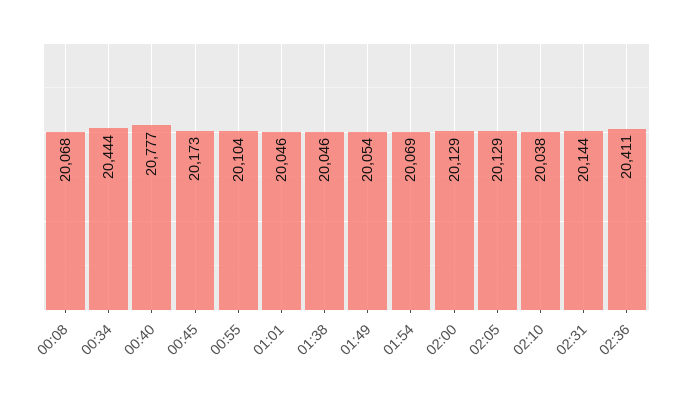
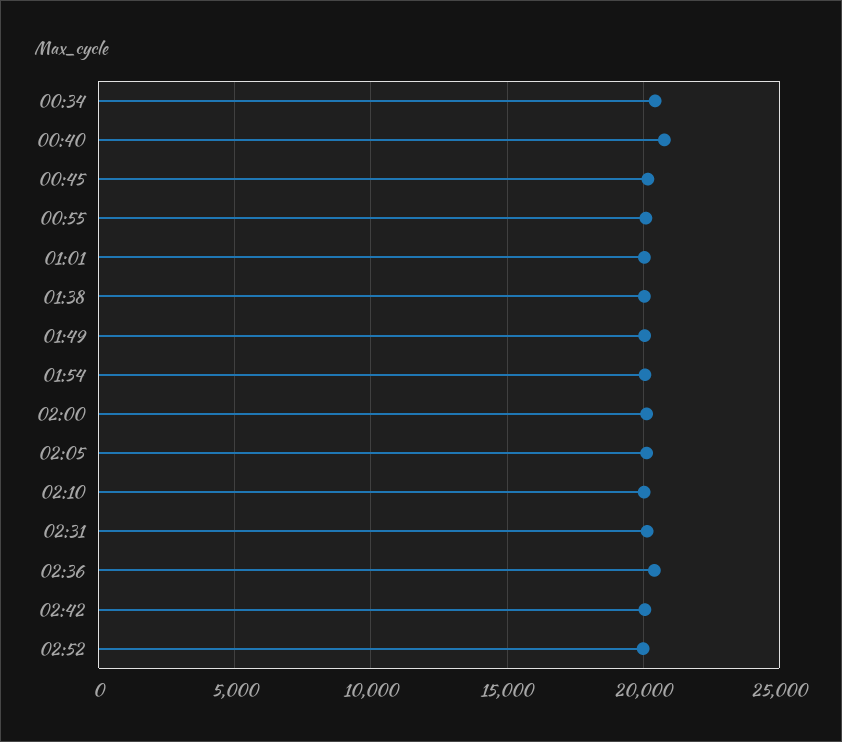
00:08: 20068 -> none
02:42: none -> 20000
02:52: none -> 20000

